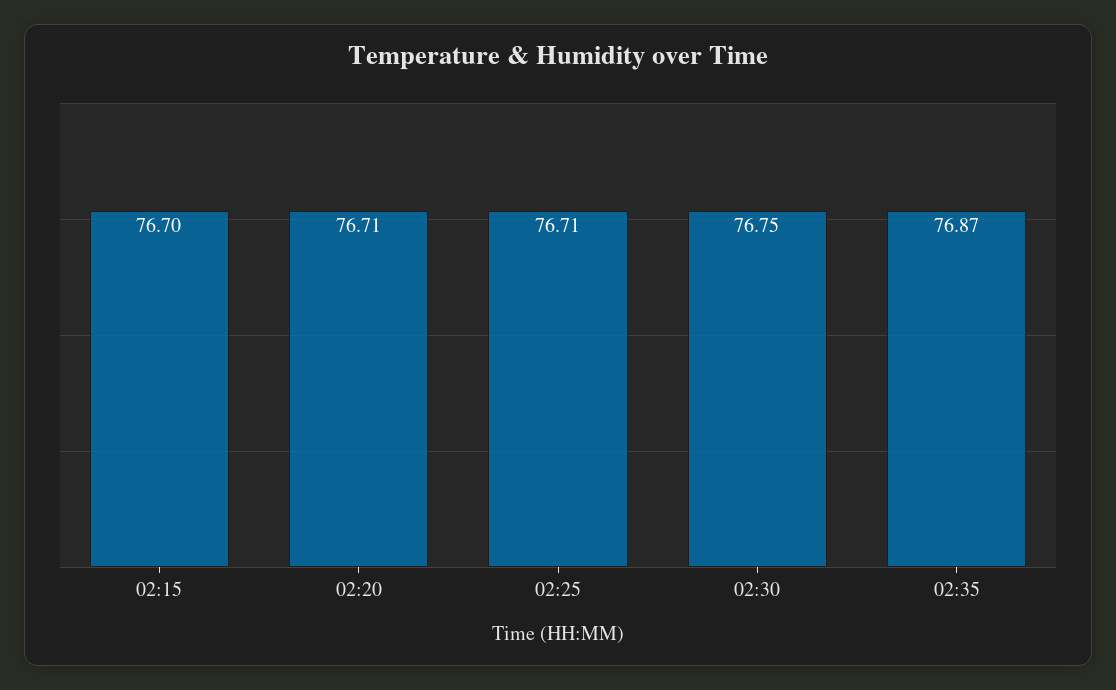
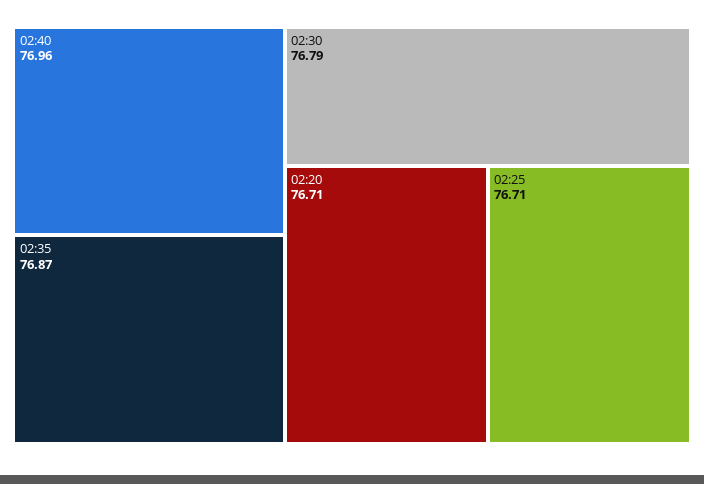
02:15: 76.7 -> none
02:30: 76.75 -> 76.79
02:40: none -> 76.96

